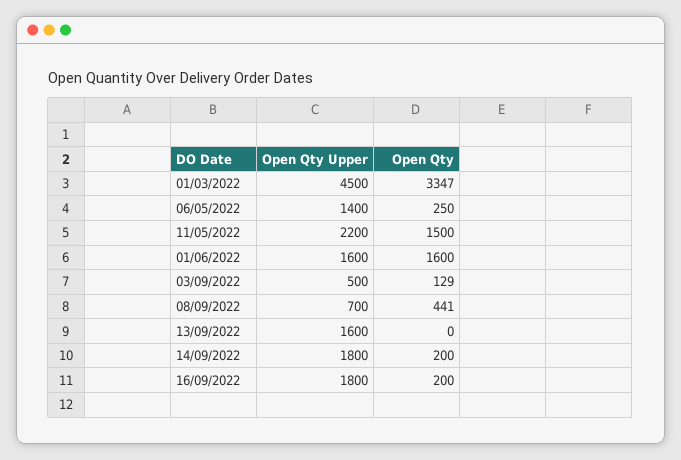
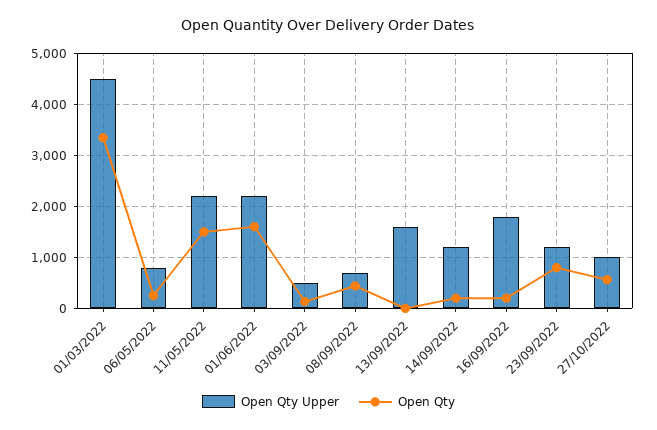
Open Qty Upper, 06/05/2022: 1400 -> 800
Open Qty Upper, 01/06/2022: 1600 -> 2200
Open Qty Upper, 14/09/2022: 1800 -> 1200
Open Qty Upper, 23/09/2022: none -> 1200
Open Qty, 23/09/2022: none -> 800
Open Qty Upper, 27/10/2022: none -> 1000
Open Qty, 27/10/2022: none -> 600

